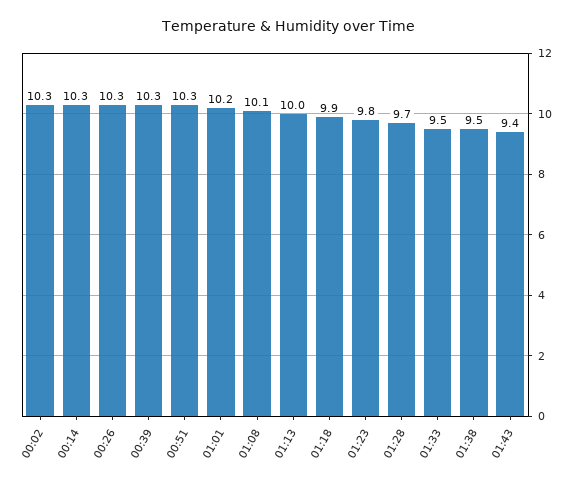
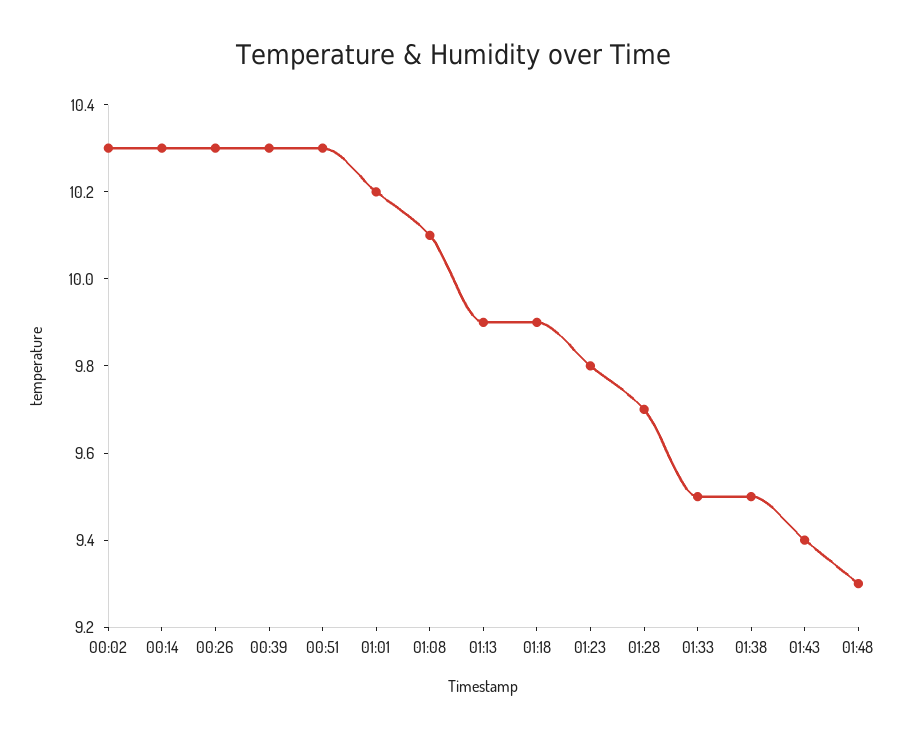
01:13: 10 -> 9.9
01:48: none -> 9.3

